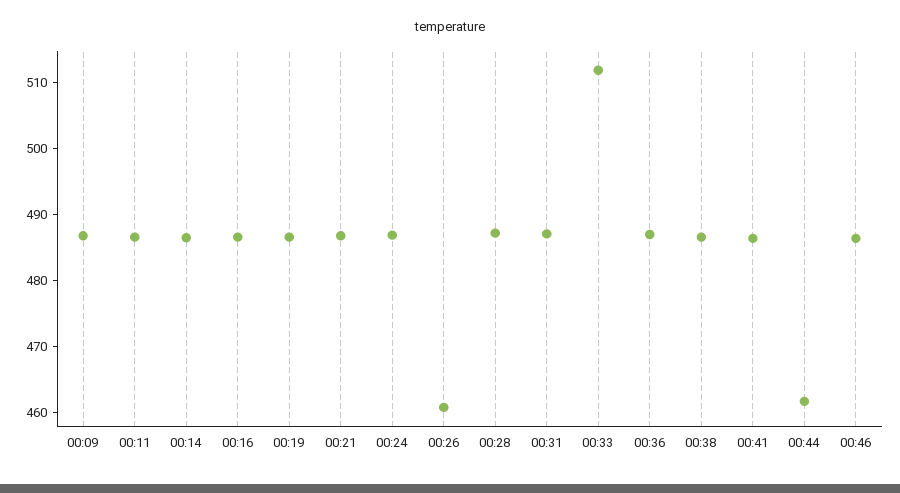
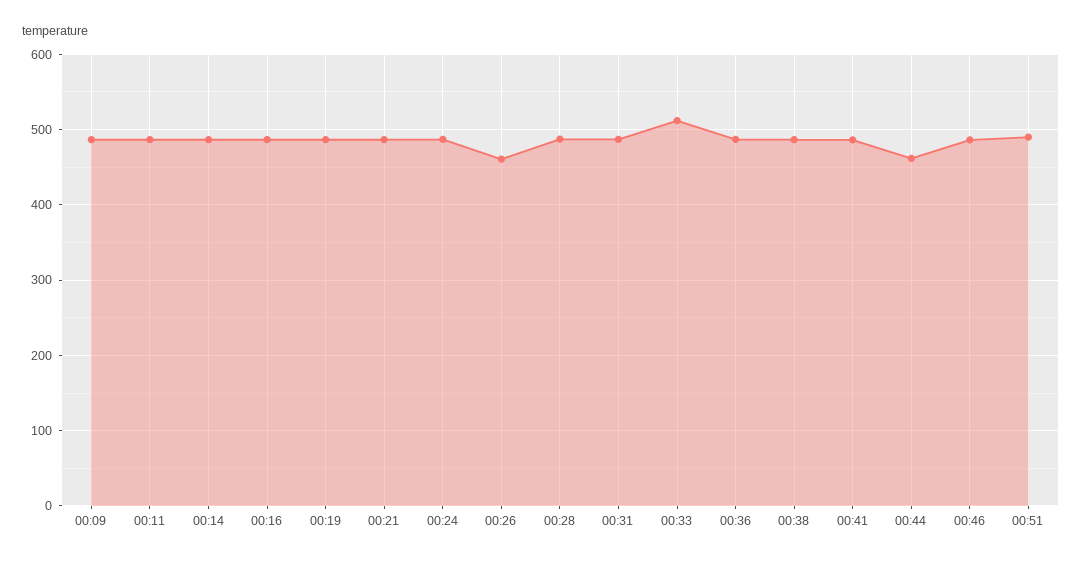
00:51: none -> 490

